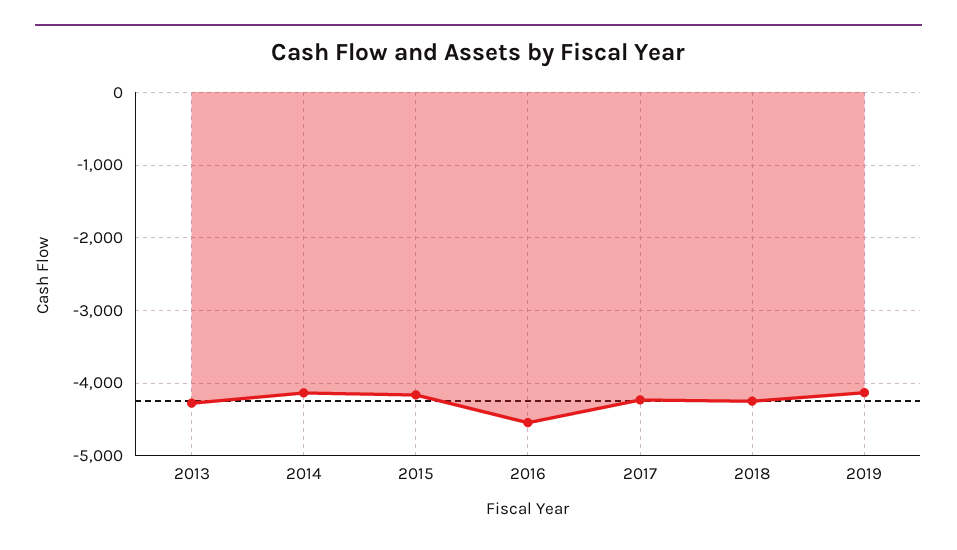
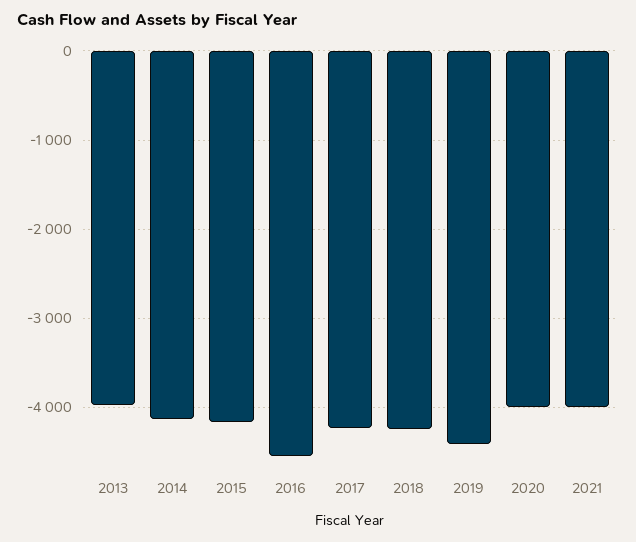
2013: -4300 -> -4000
2019: -4100 -> -4400
2020: none -> -4000
2021: none -> -4000

